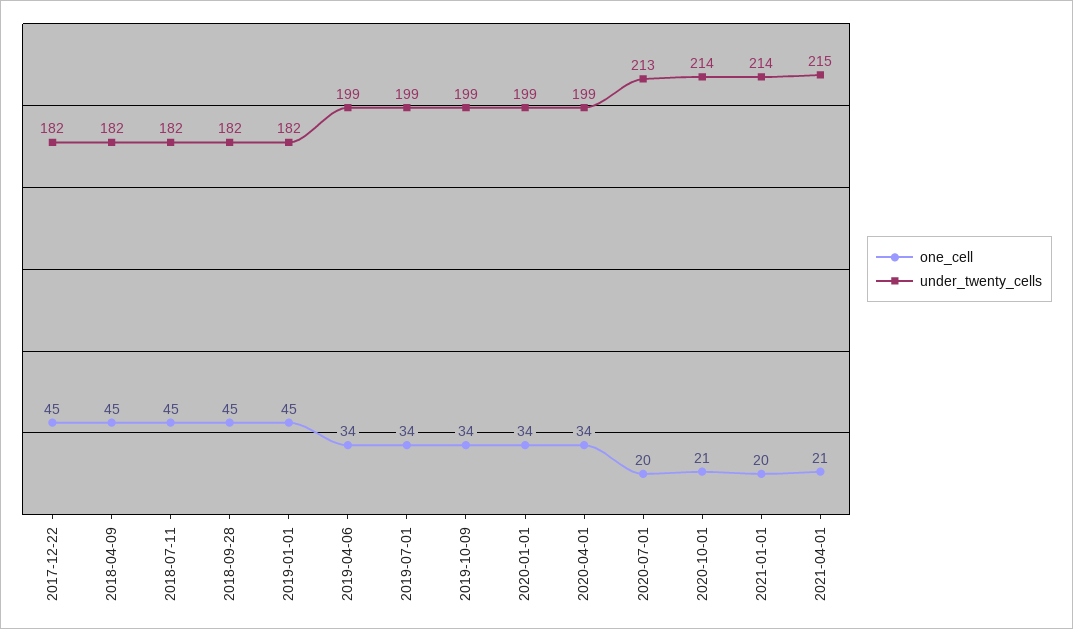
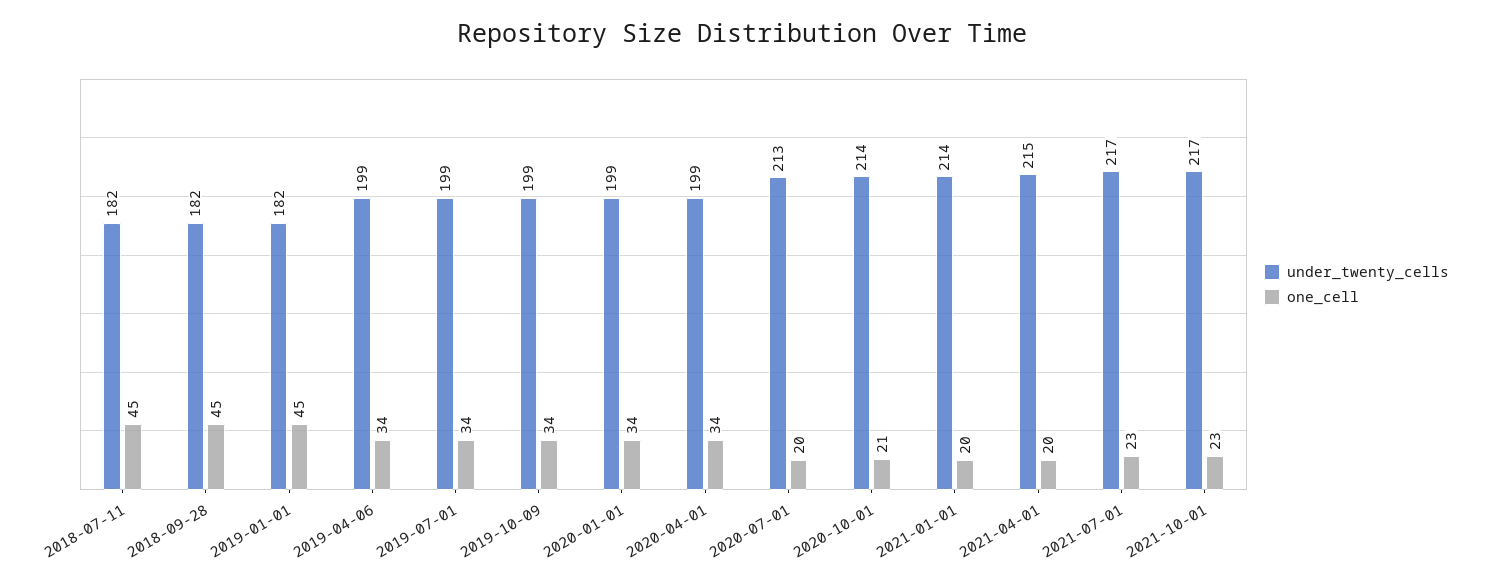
one_cell, 2017-12-22: 45 -> none
under_twenty_cells, 2017-12-22: 182 -> none
one_cell, 2018-04-09: 45 -> none
under_twenty_cells, 2018-04-09: 182 -> none
one_cell, 2021-04-01: 21 -> 20
under_twenty_cells, 2021-07-01: none -> 217
one_cell, 2021-07-01: none -> 23
under_twenty_cells, 2021-10-01: none -> 217
one_cell, 2021-10-01: none -> 23

